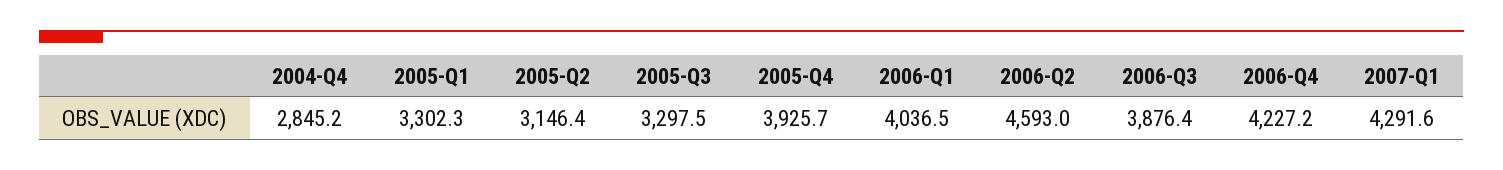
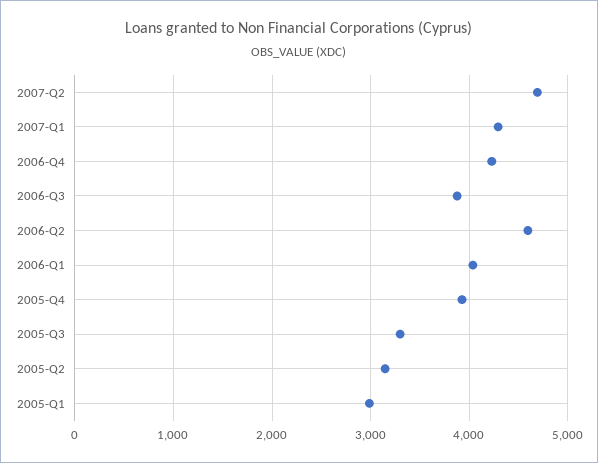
2004-Q4: 2845.2 -> none
2005-Q1: 3302.3 -> 3000
2007-Q2: none -> 4700

